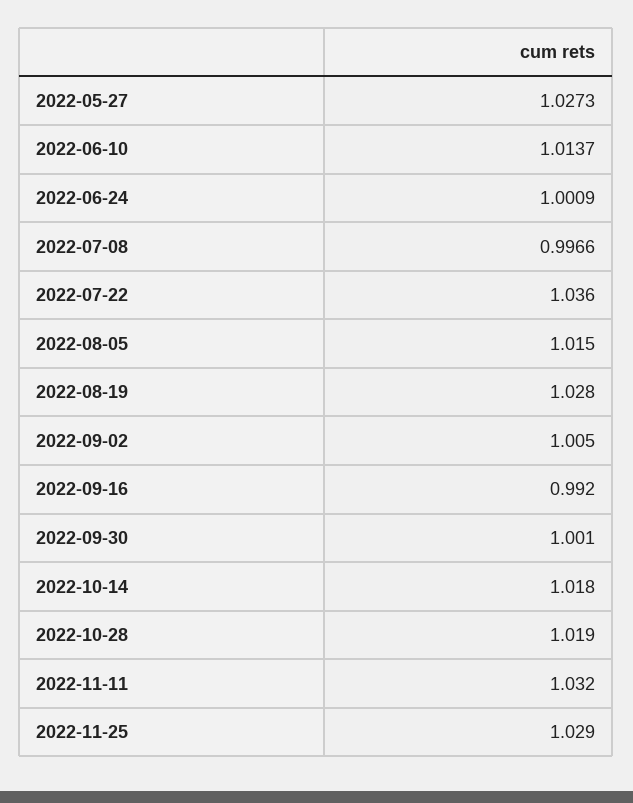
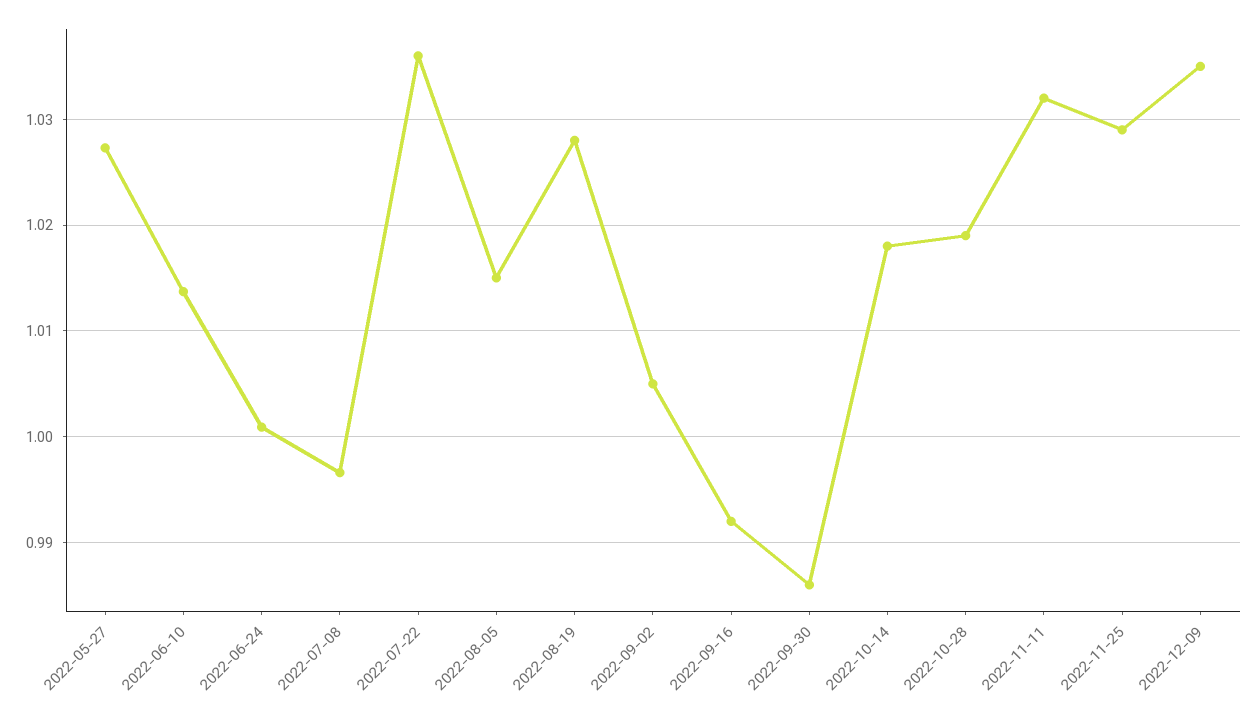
2022-09-30: 1.001 -> 0.986
2022-12-09: none -> 1.035

